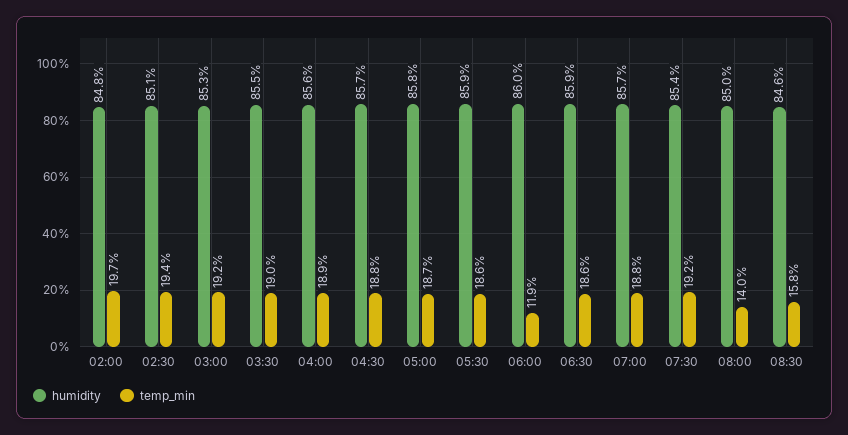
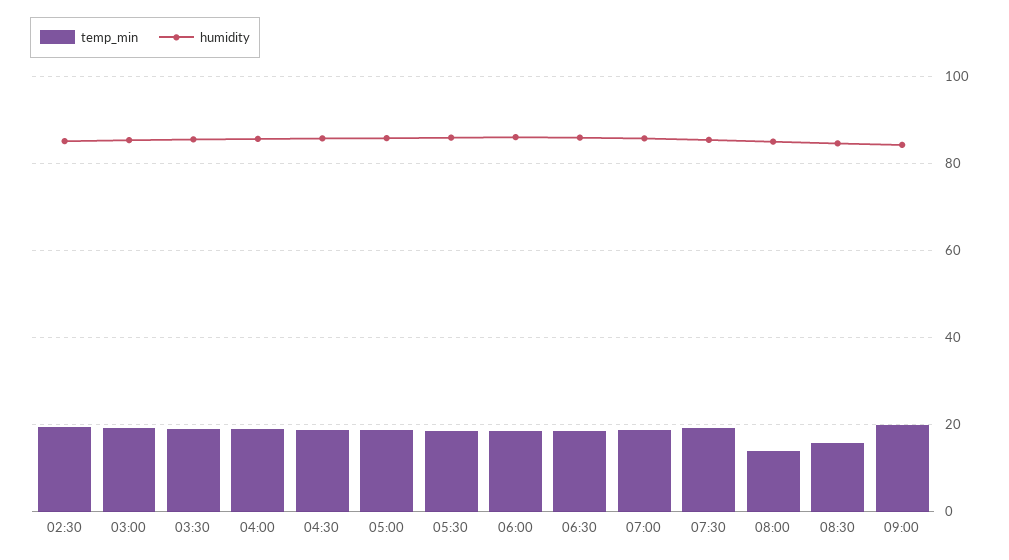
humidity, 02:00: 84.8 -> none
temp_min, 02:00: 19.7 -> none
temp_min, 06:00: 11.9 -> 18
temp_min, 09:00: none -> 20
humidity, 09:00: none -> 84

